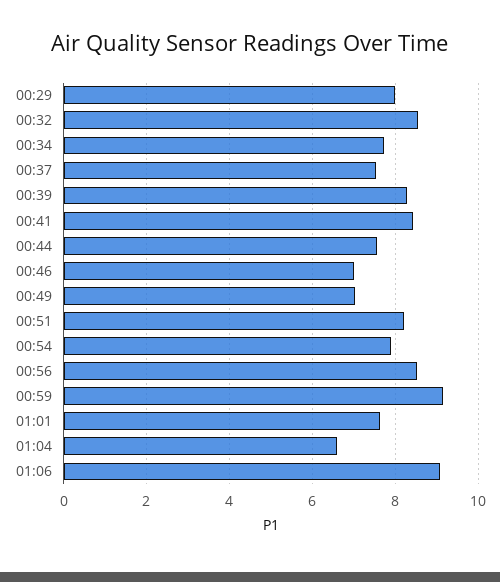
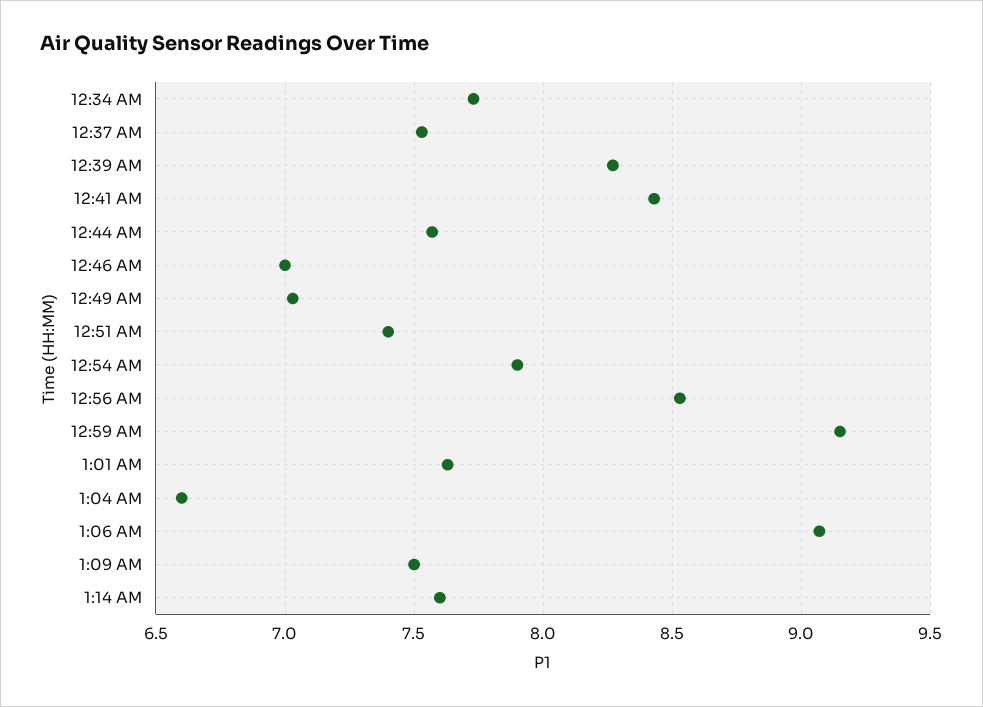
00:29: 8 -> none
00:32: 8.6 -> none
00:51: 8.2 -> 7.4
1:09 AM: none -> 7.5
1:14 AM: none -> 7.6

